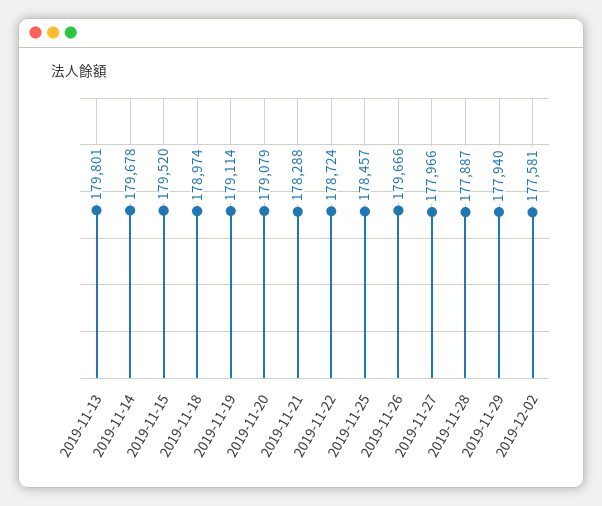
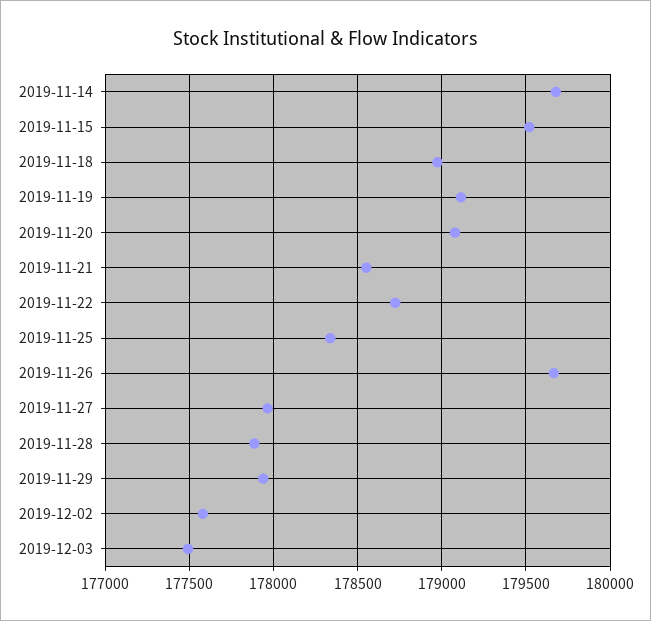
2019-11-13: 179801 -> none
2019-11-21: 178288 -> 178550
2019-11-25: 178457 -> 178350
2019-12-03: none -> 177500

